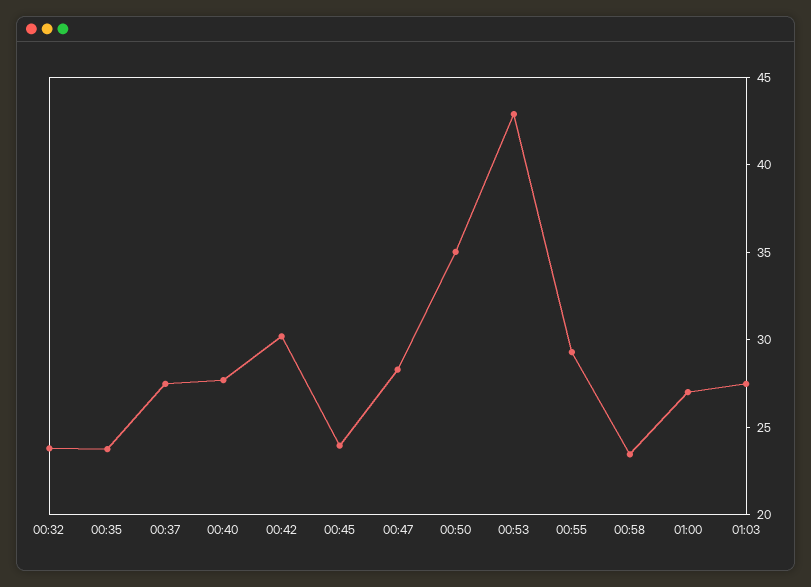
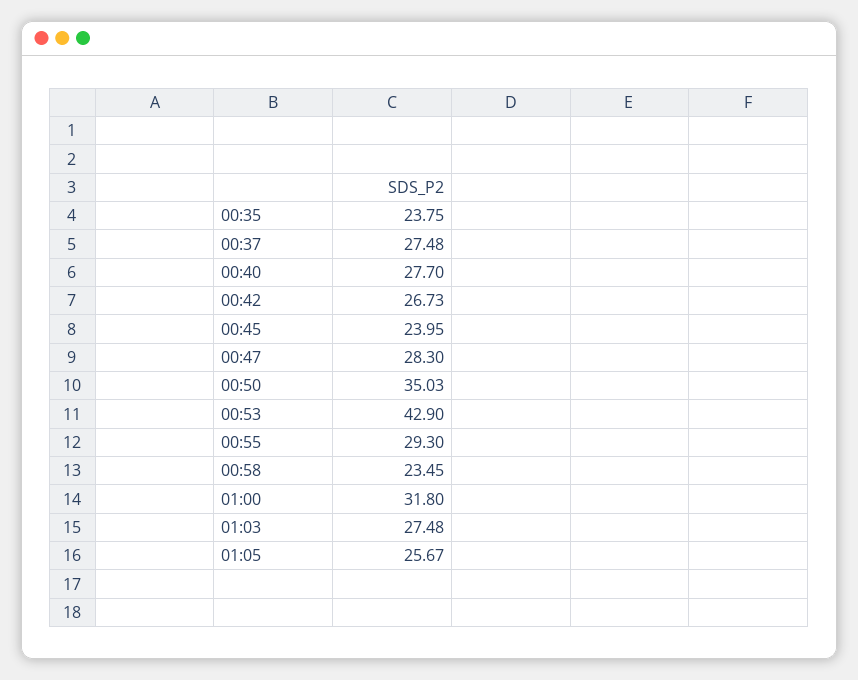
00:32: 24 -> none
00:42: 30 -> 26.73
01:00: 27 -> 31.8
01:05: none -> 25.67

